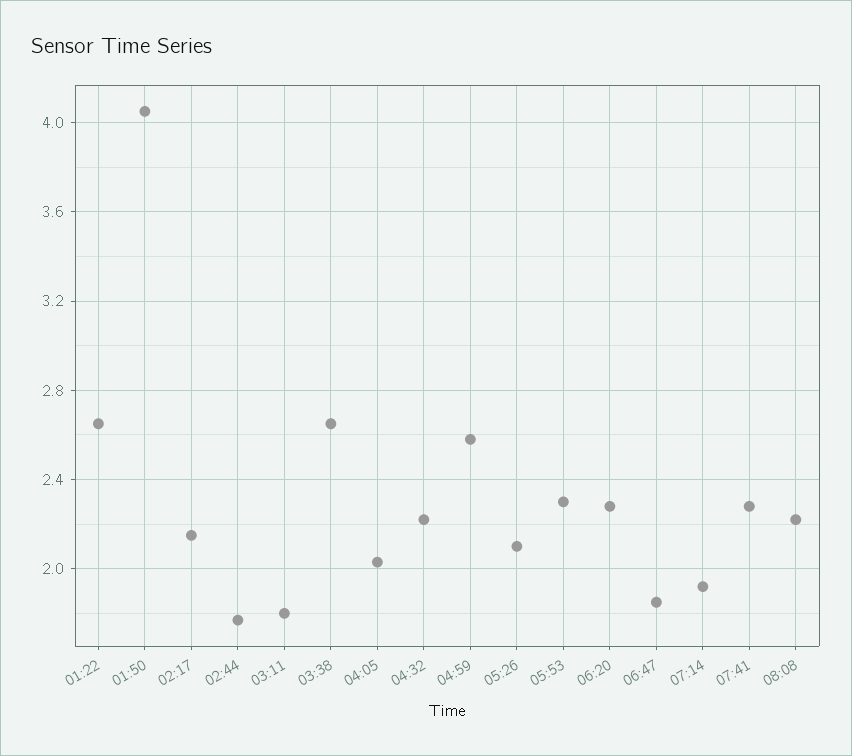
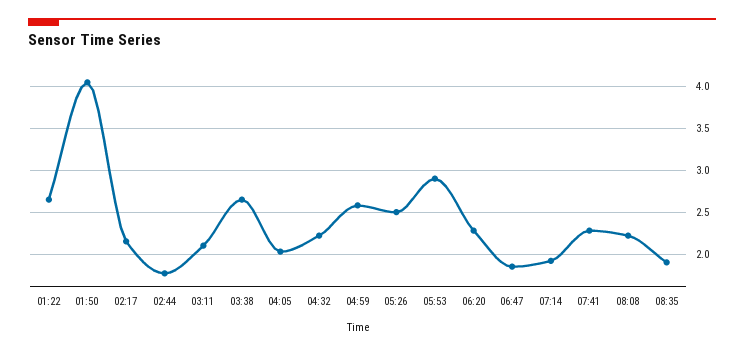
03:11: 1.8 -> 2.1
05:26: 2.1 -> 2.5
05:53: 2.3 -> 2.9
08:35: none -> 1.9

